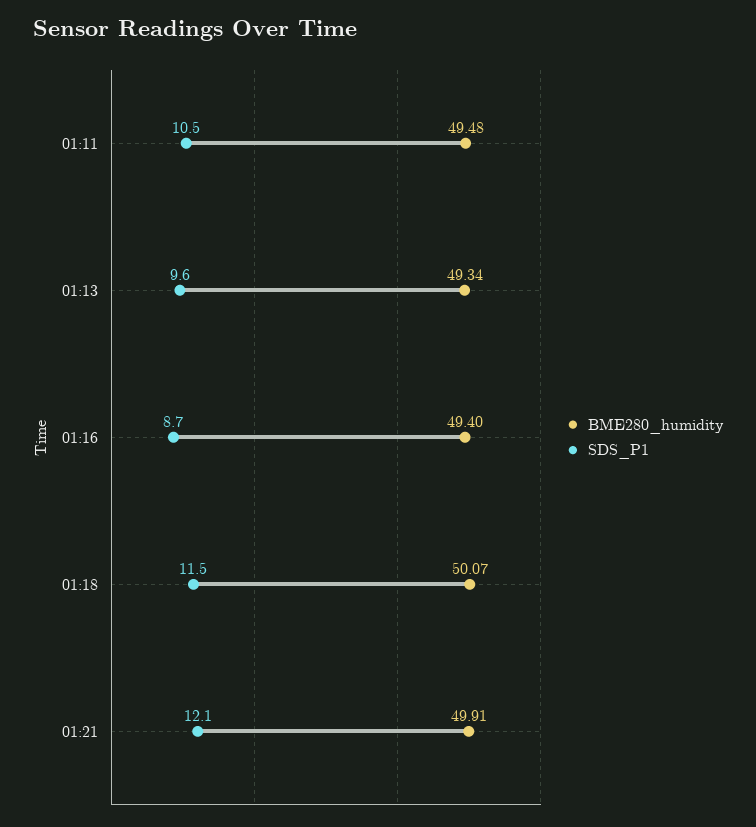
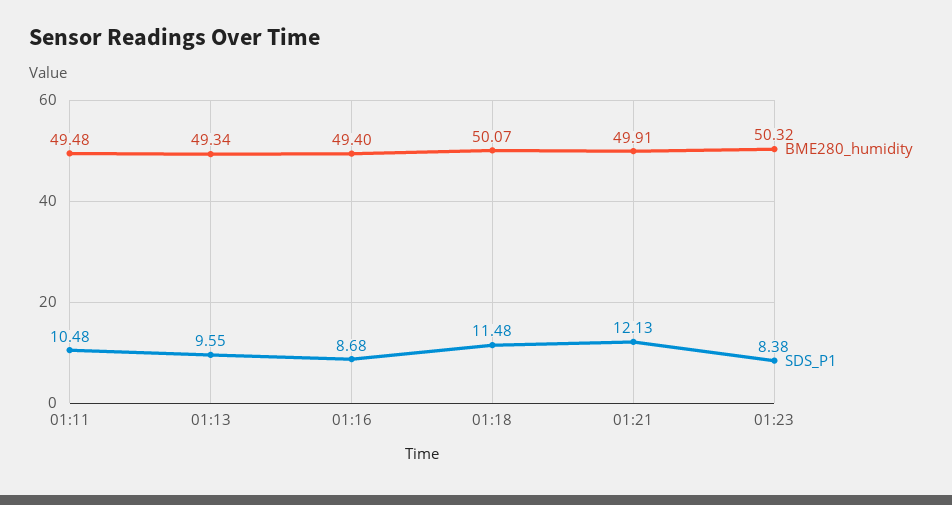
BME280_humidity, 01:23: none -> 50.32
SDS_P1, 01:23: none -> 8.38

